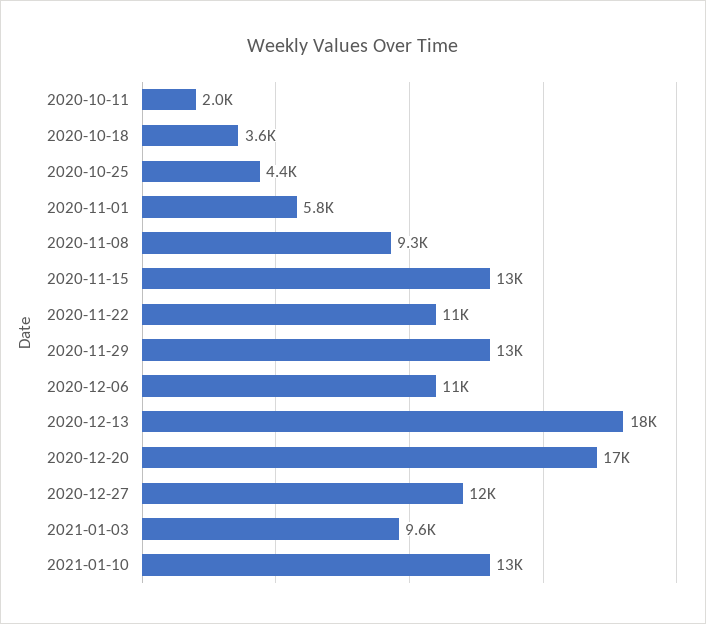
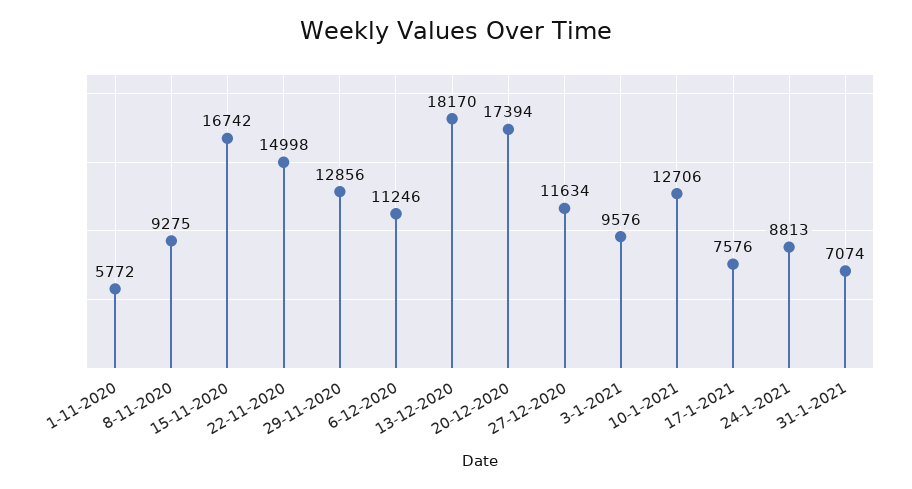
2020-10-11: 2000 -> none
2020-10-18: 3600 -> none
2020-10-25: 4400 -> none
2020-11-15: 13000 -> 16742
2020-11-22: 11000 -> 14998
17-1-2021: none -> 7576
24-1-2021: none -> 8813
31-1-2021: none -> 7074

